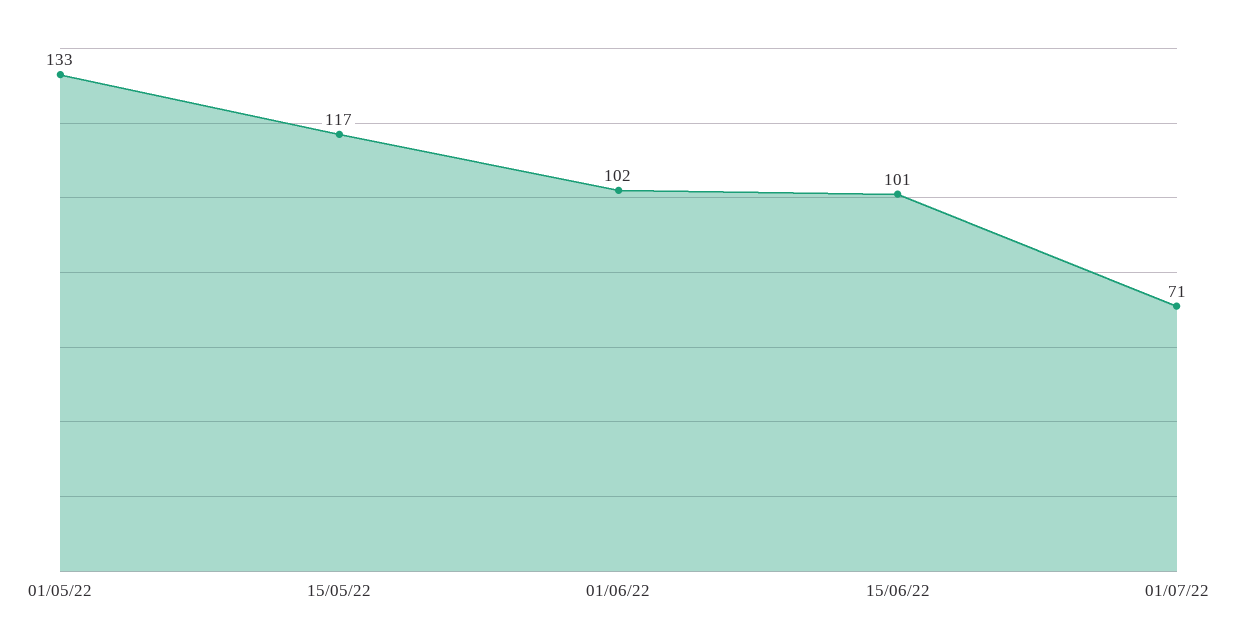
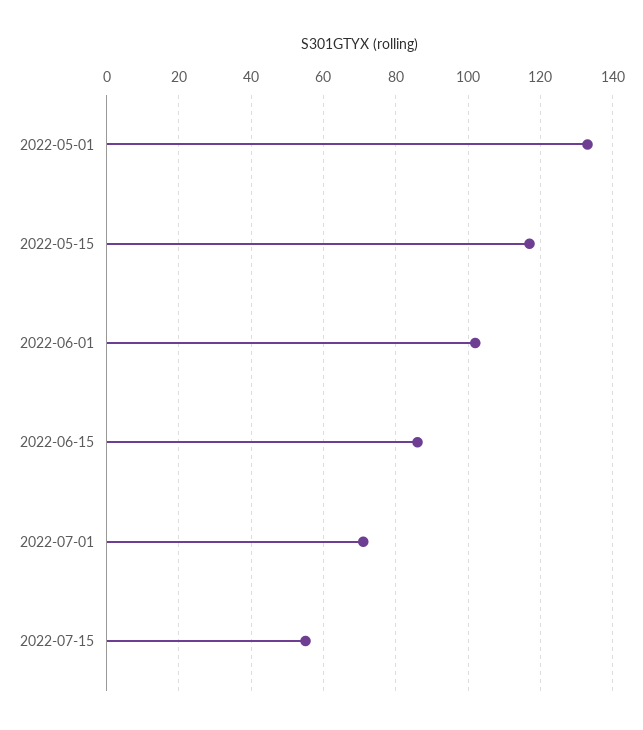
15/06/22: 101 -> 85
2022-07-15: none -> 55

